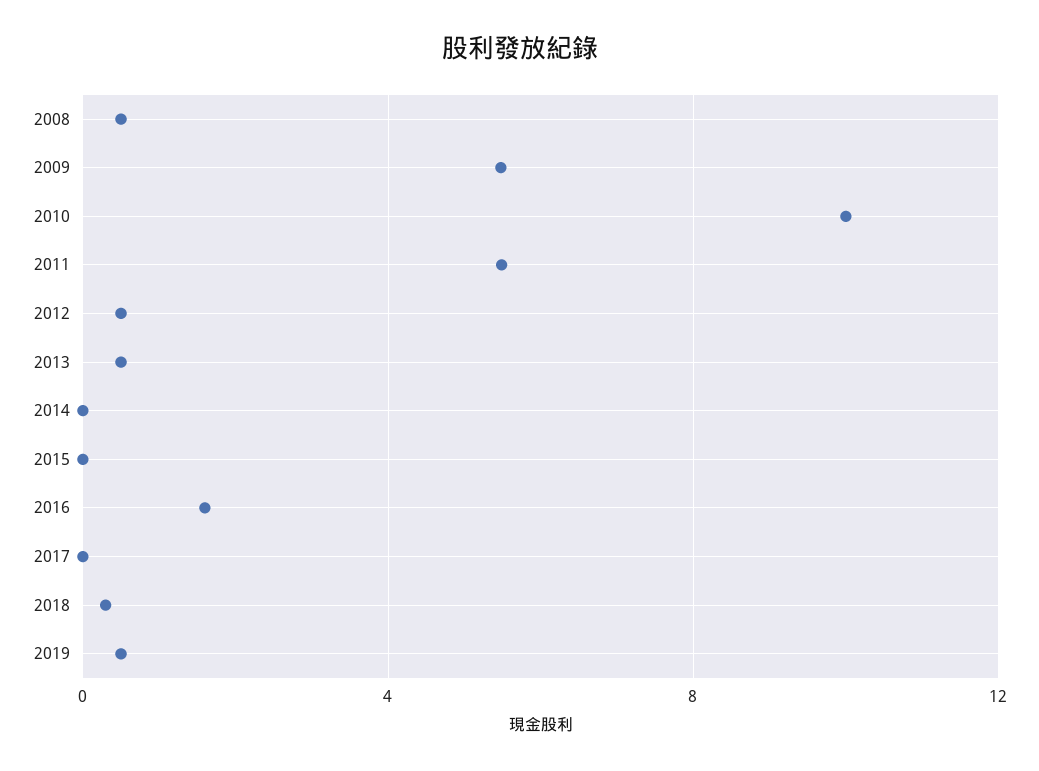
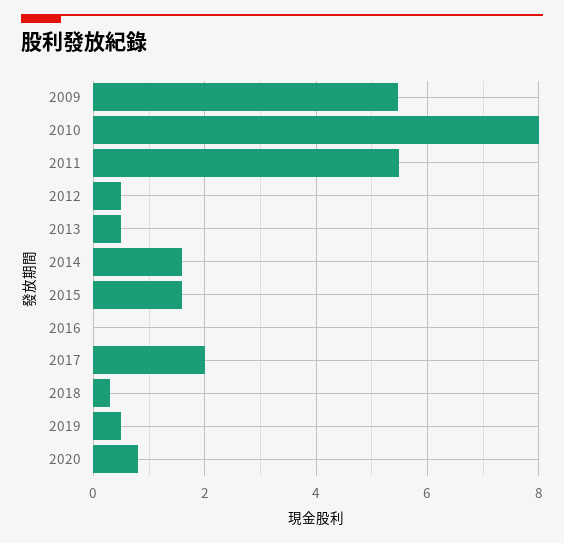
2008: 0.5 -> none
2010: 10 -> 8
2014: 0 -> 1.6
2015: 0 -> 1.6
2016: 1.5 -> 0
2017: 0 -> 2
2020: none -> 0.8

